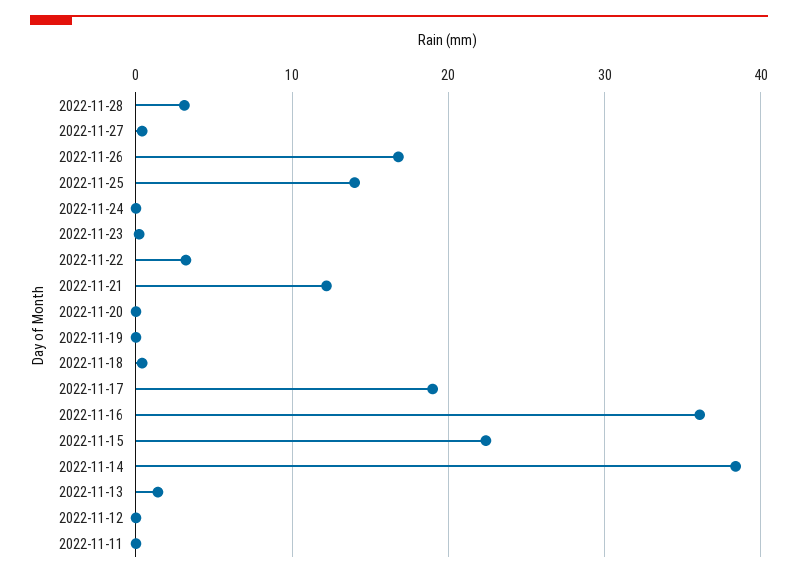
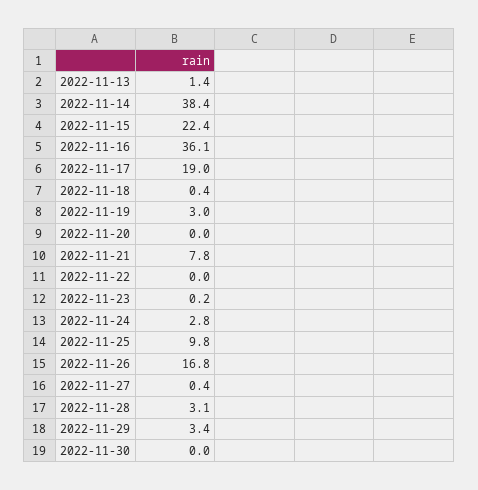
2022-11-25: 14 -> 9.8
2022-11-24: 0 -> 2.8
2022-11-22: 3 -> 0
2022-11-21: 12 -> 7.8
2022-11-19: 0 -> 3
2022-11-12: 0 -> none
2022-11-11: 0 -> none
2022-11-29: none -> 3.4
2022-11-30: none -> 0

